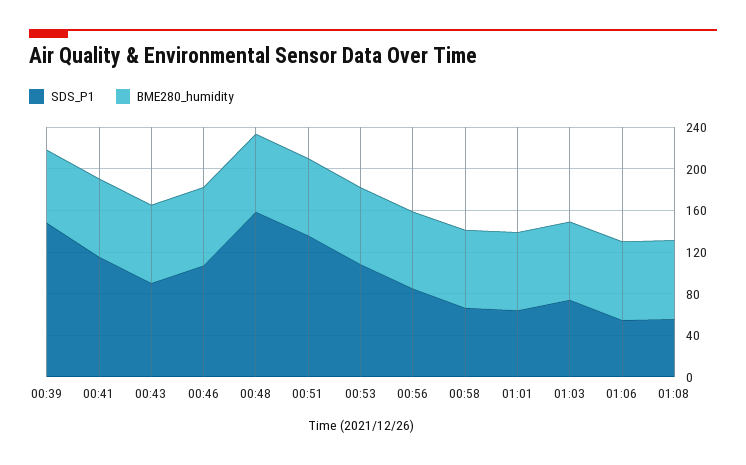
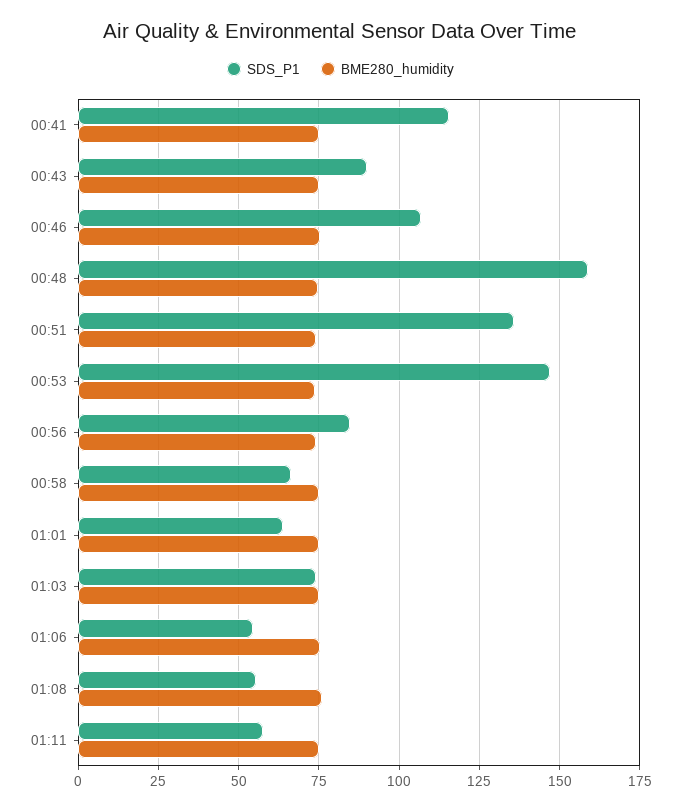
SDS_P1, 00:39: 150 -> none
BME280_humidity, 00:39: 70 -> none
SDS_P1, 00:53: 110 -> 147.5
SDS_P1, 01:11: none -> 57.5
BME280_humidity, 01:11: none -> 75

